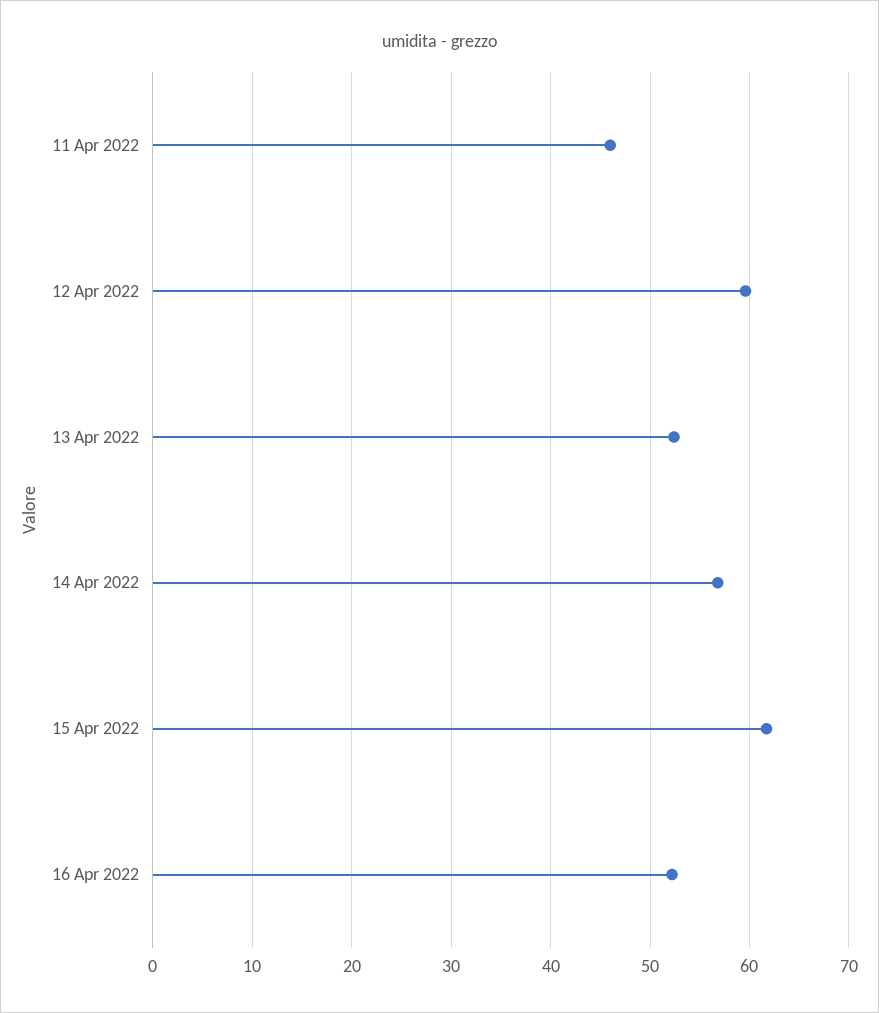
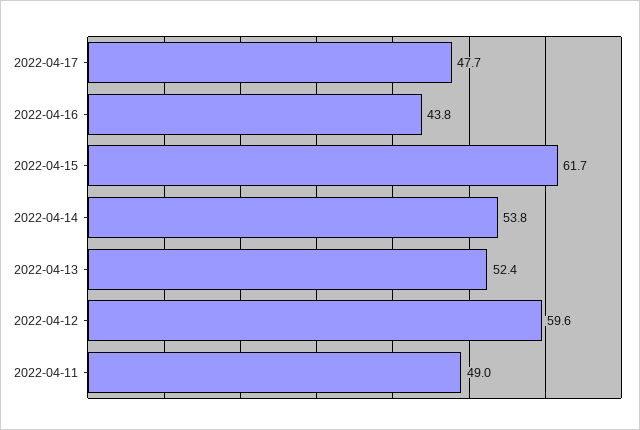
11 Apr 2022: 46 -> 49
14 Apr 2022: 57 -> 53.8
16 Apr 2022: 52 -> 43.8
2022-04-17: none -> 47.7

